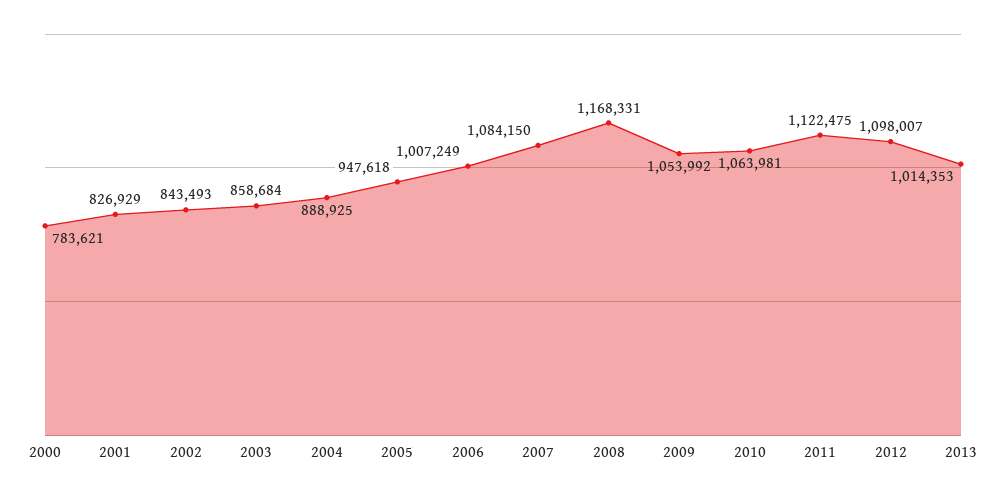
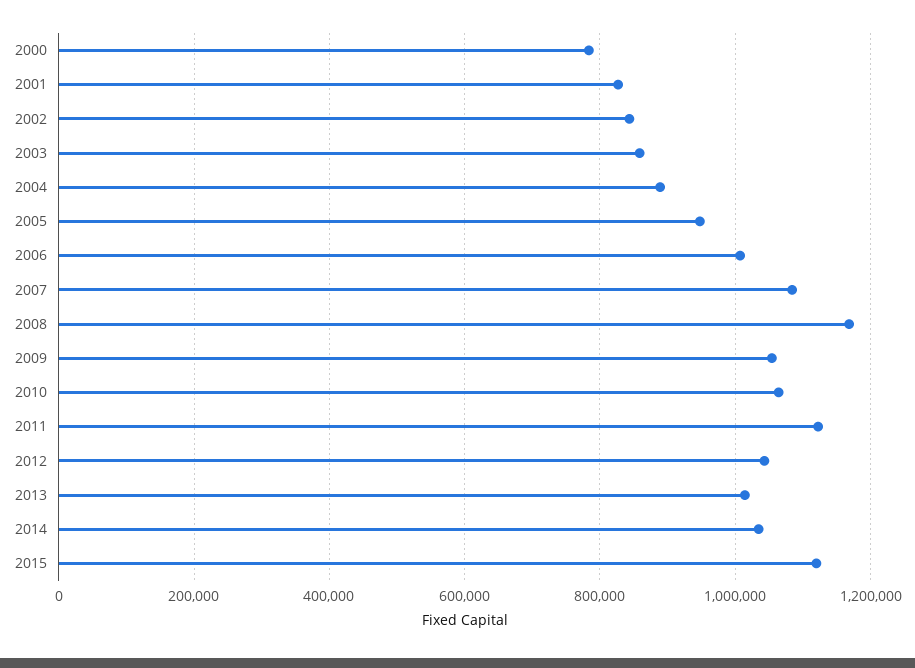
2012: 1098007 -> 1040000
2014: none -> 1040000
2015: none -> 1120000

